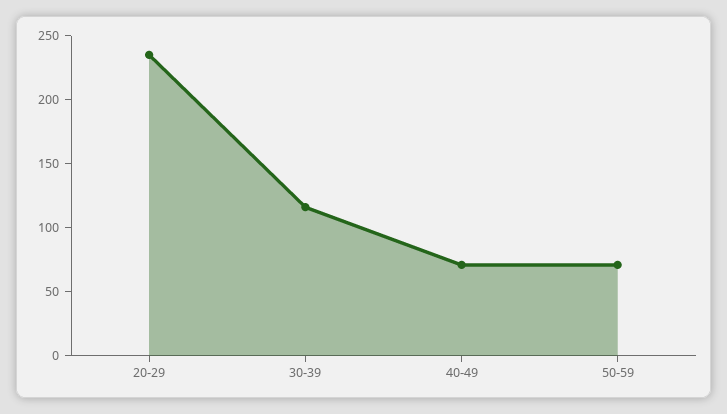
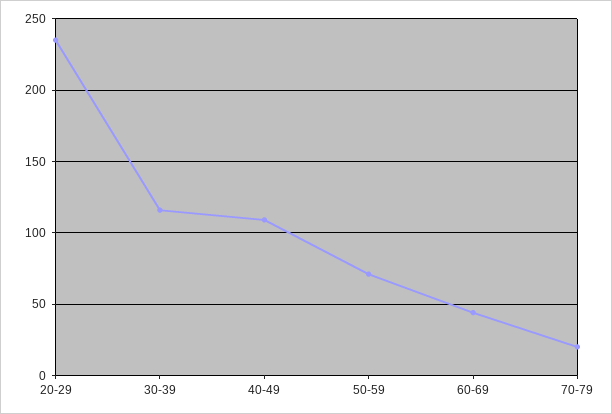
40-49: 70 -> 110
60-69: none -> 45
70-79: none -> 20

